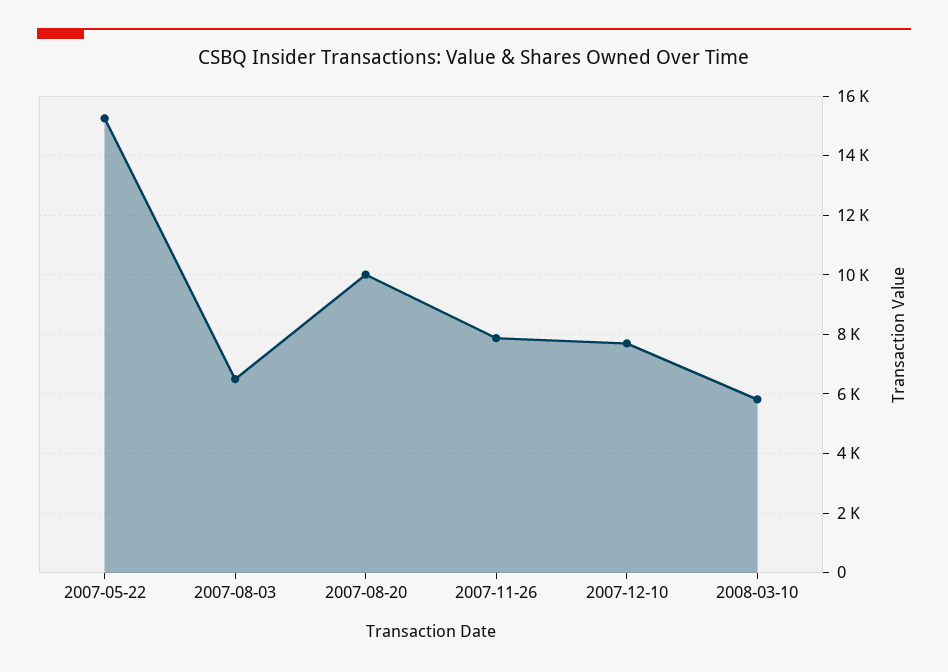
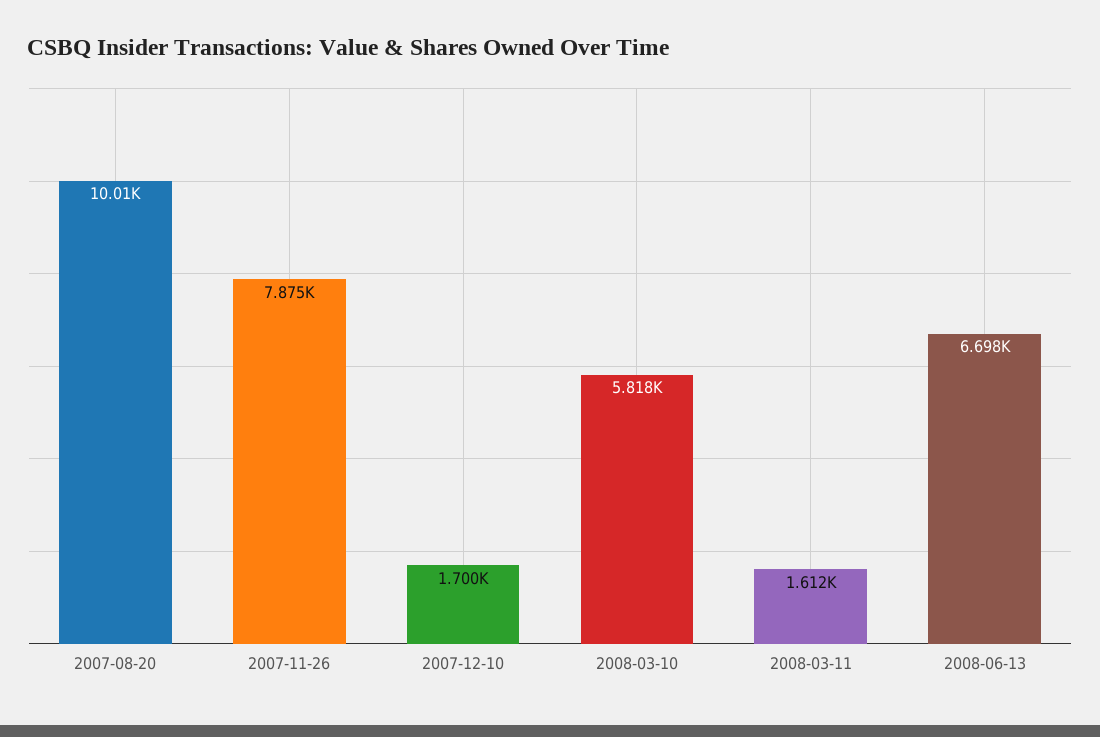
2007-05-22: 15250 -> none
2007-08-03: 6500 -> none
2007-12-10: 7750 -> 1700
2008-03-11: none -> 1612
2008-06-13: none -> 6698

